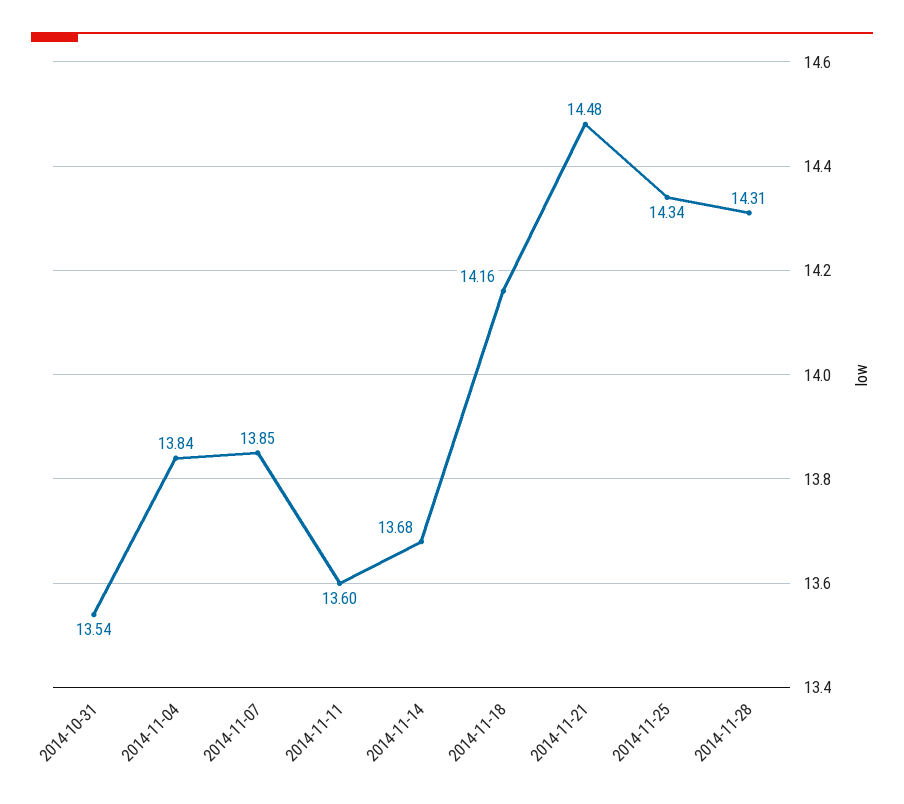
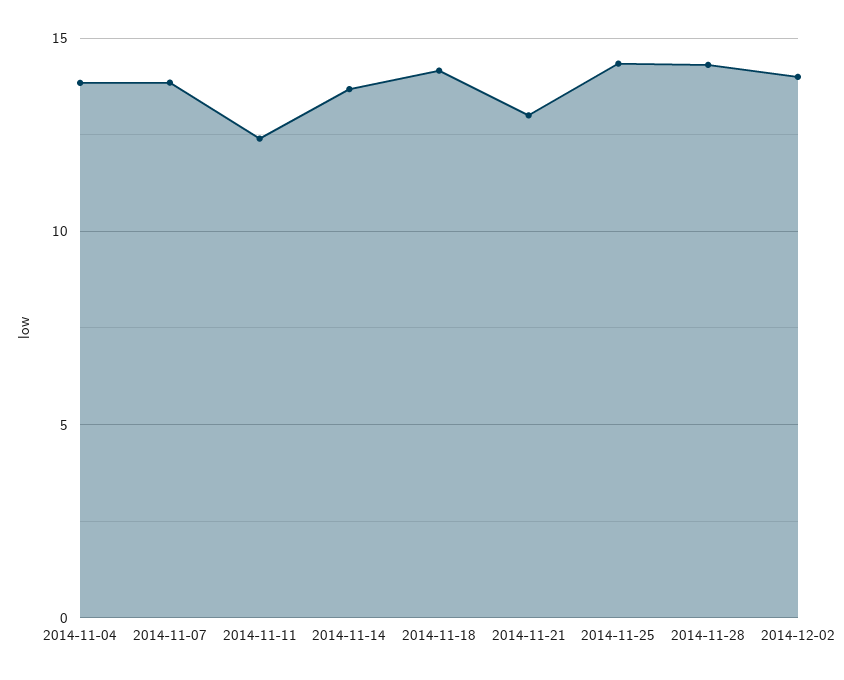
2014-10-31: 13.54 -> none
2014-11-11: 13.6 -> 12.5
2014-11-21: 14.48 -> 13
2014-12-02: none -> 14

